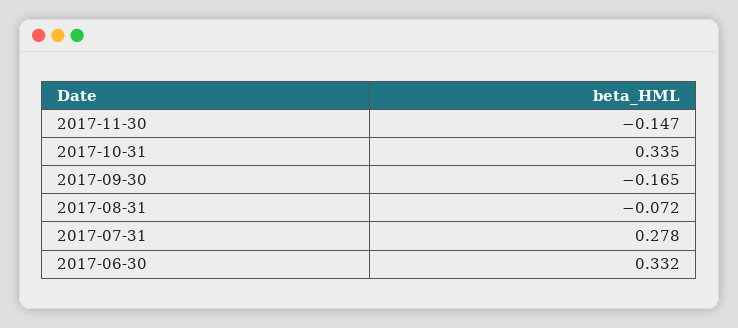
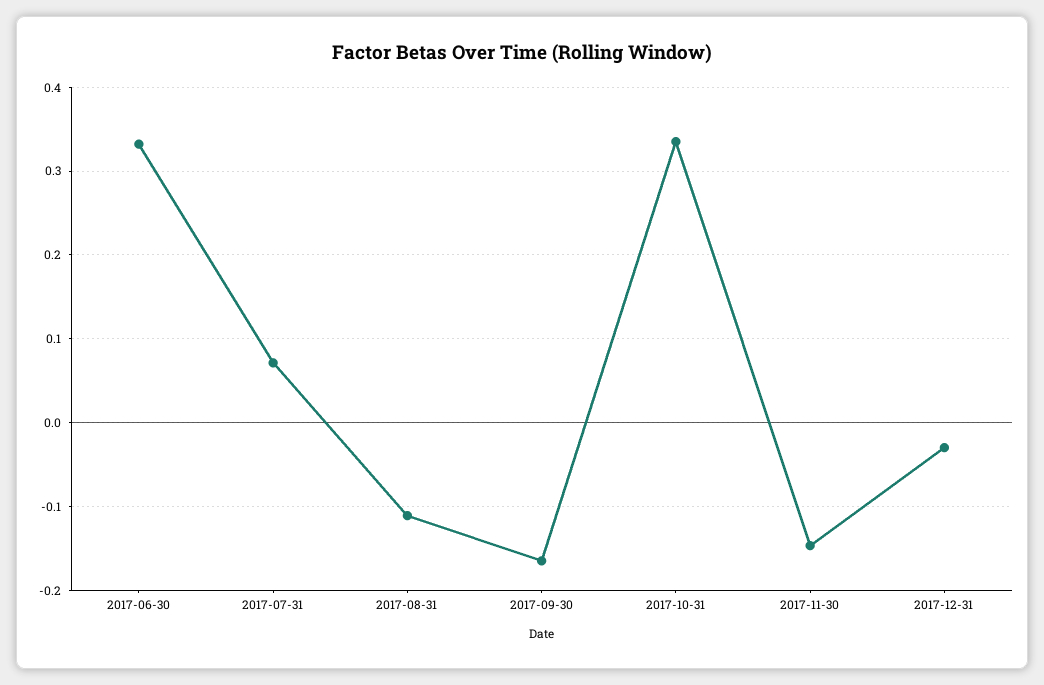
2017-08-31: -0.072 -> -0.11
2017-07-31: 0.278 -> 0.07
2017-12-31: none -> -0.03

